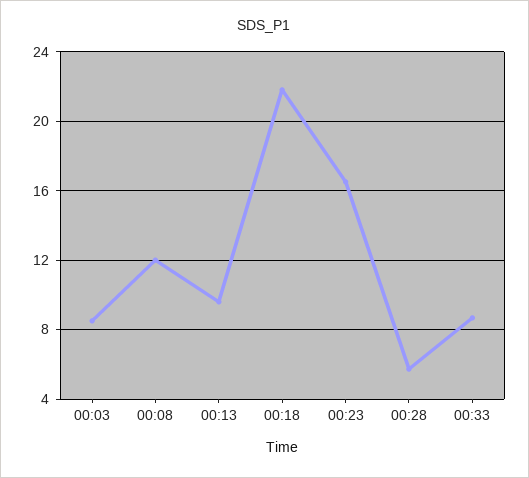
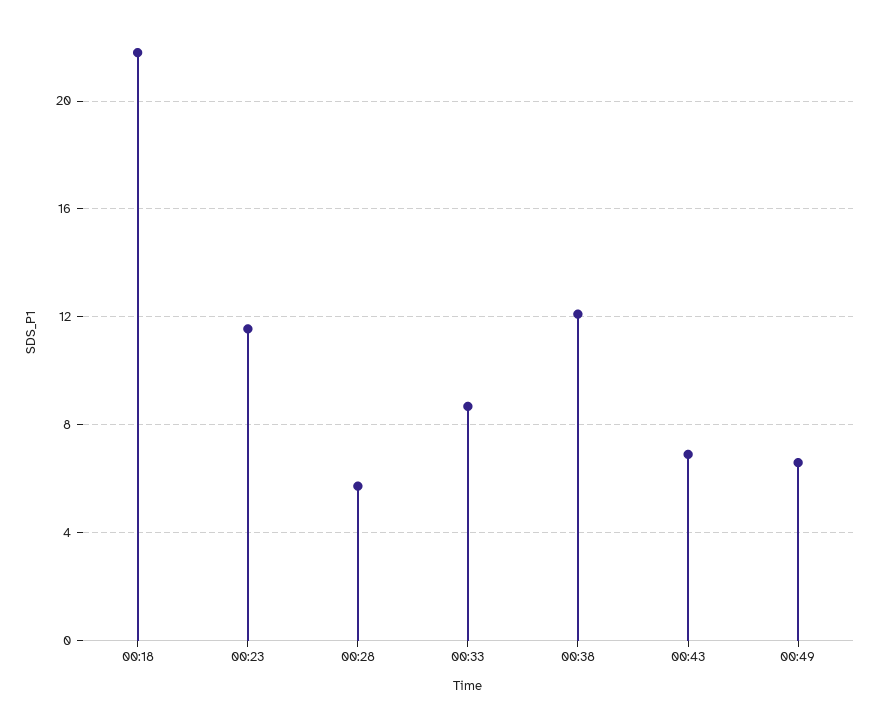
00:03: 8.5 -> none
00:08: 12 -> none
00:13: 9.5 -> none
00:23: 16.5 -> 11.5
00:38: none -> 12
00:43: none -> 7
00:49: none -> 6.5

